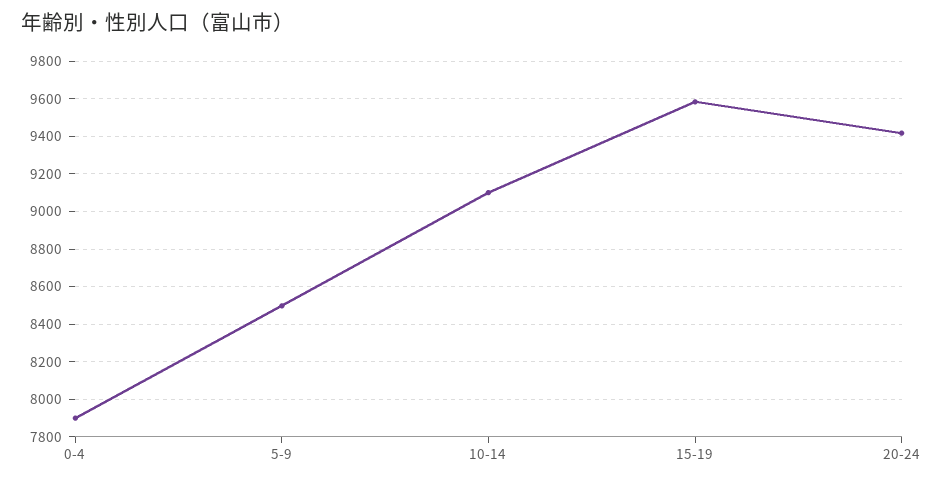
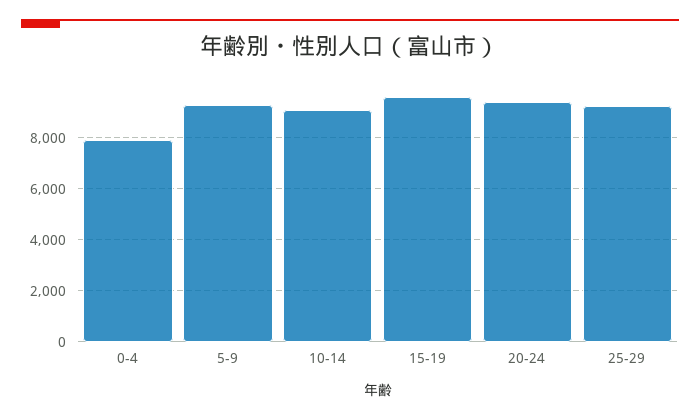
5-9: 8500 -> 9250
25-29: none -> 9250

